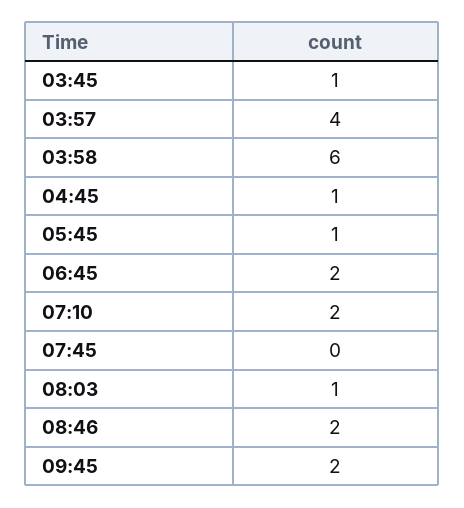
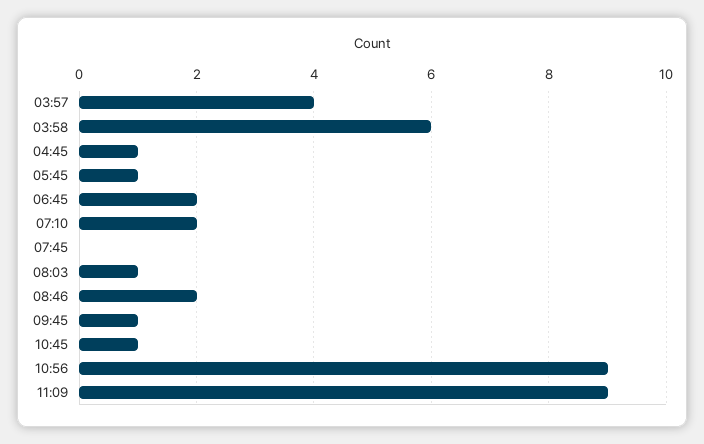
03:45: 1 -> none
09:45: 2 -> 1
10:45: none -> 1
10:56: none -> 9
11:09: none -> 9

